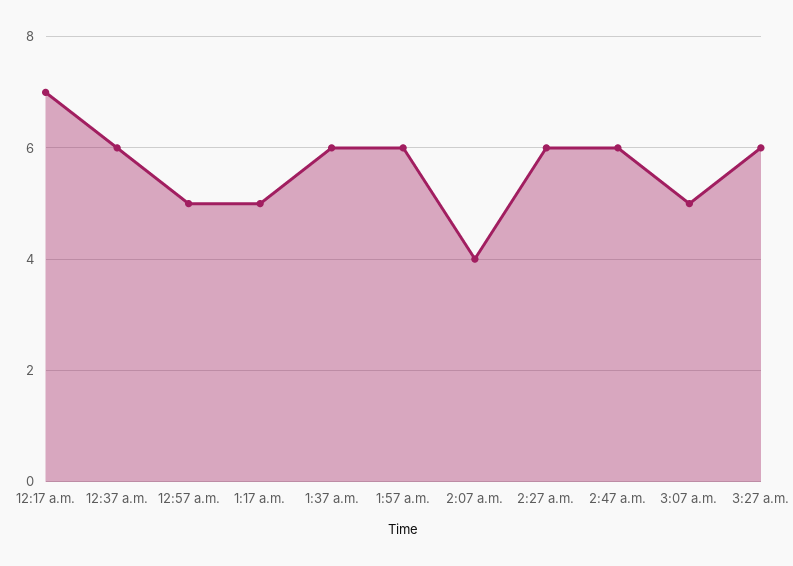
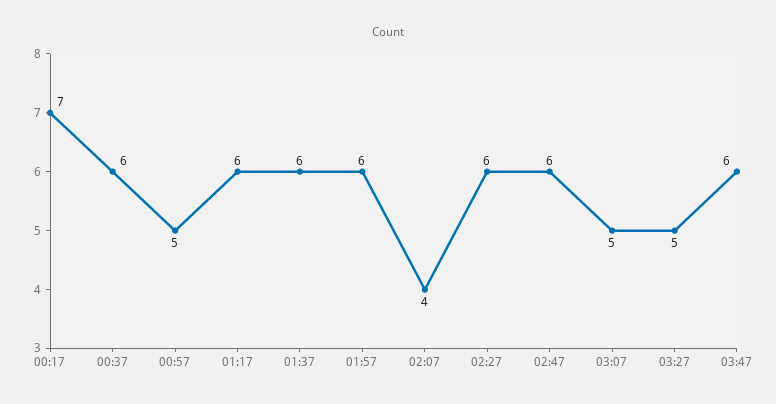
1:17 a.m.: 5 -> 6
3:27 a.m.: 6 -> 5
03:47: none -> 6

